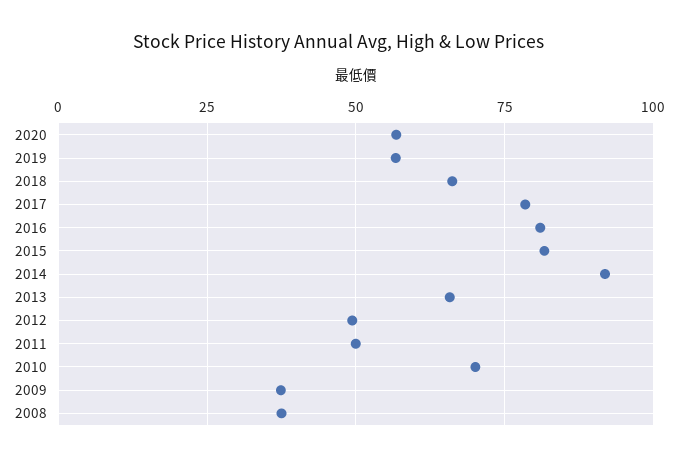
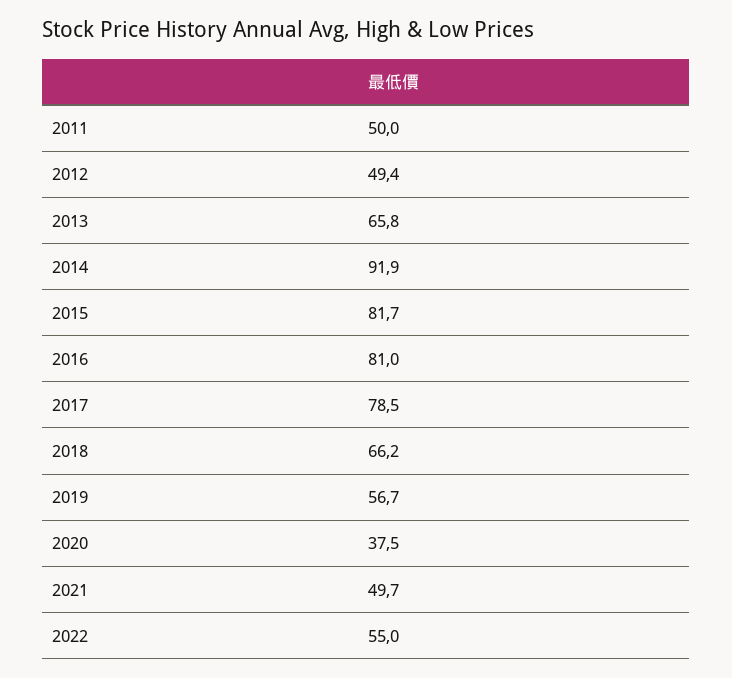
2020: 57.5 -> 37.5
2010: 70 -> none
2009: 37.5 -> none
2008: 37.5 -> none
2021: none -> 49.7
2022: none -> 55

